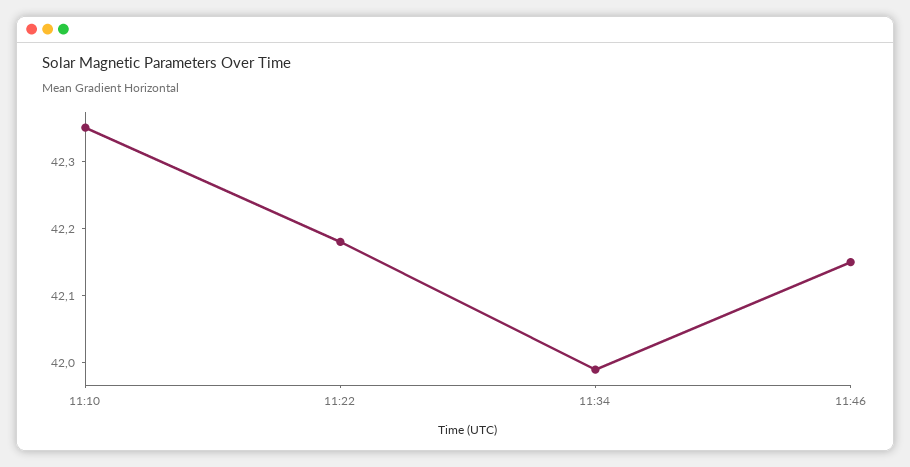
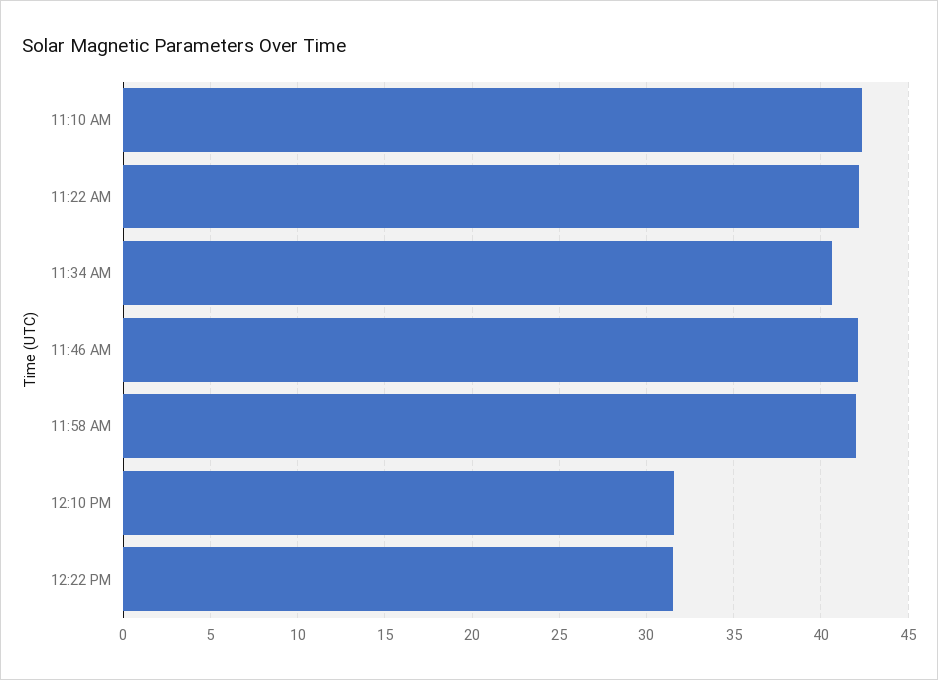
11:34: 42 -> 40.5
11:58 AM: none -> 42
12:10 PM: none -> 31.5
12:22 PM: none -> 31.5

